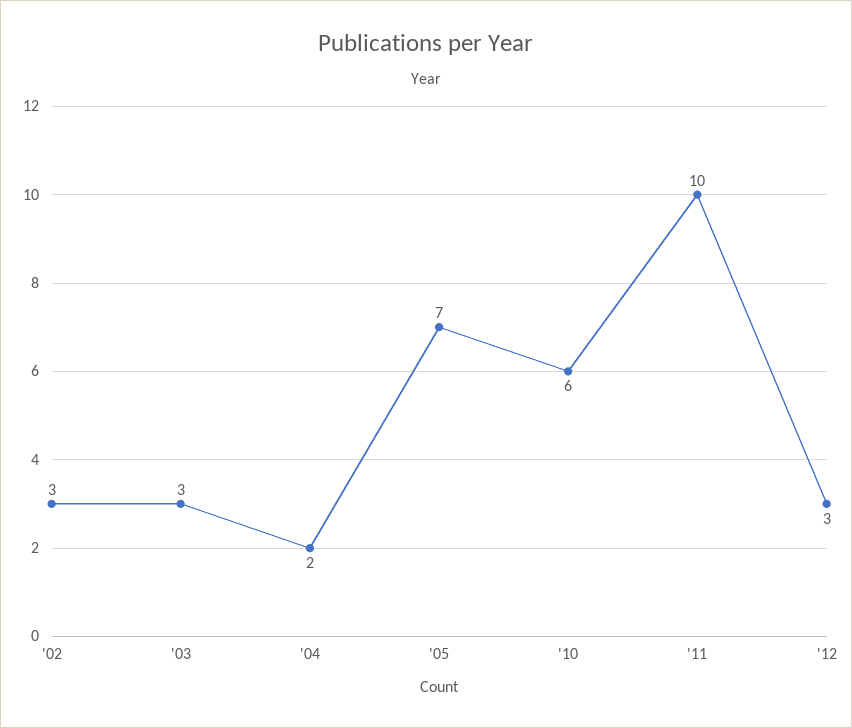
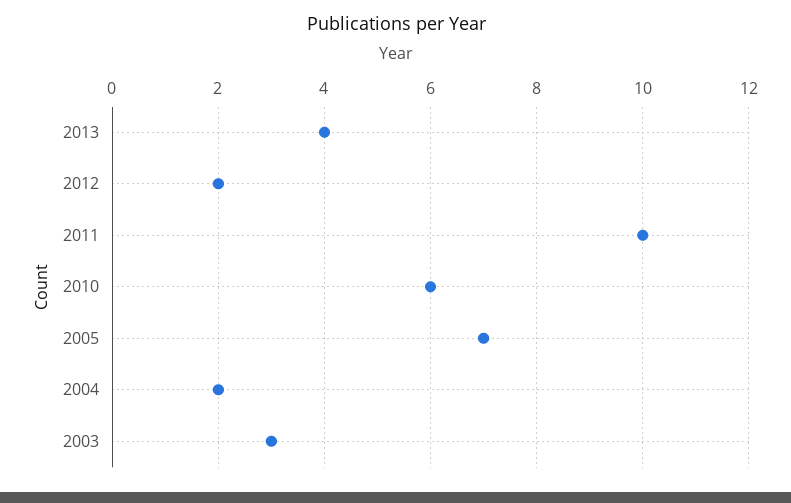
'02: 3 -> none
'12: 3 -> 2
2013: none -> 4

